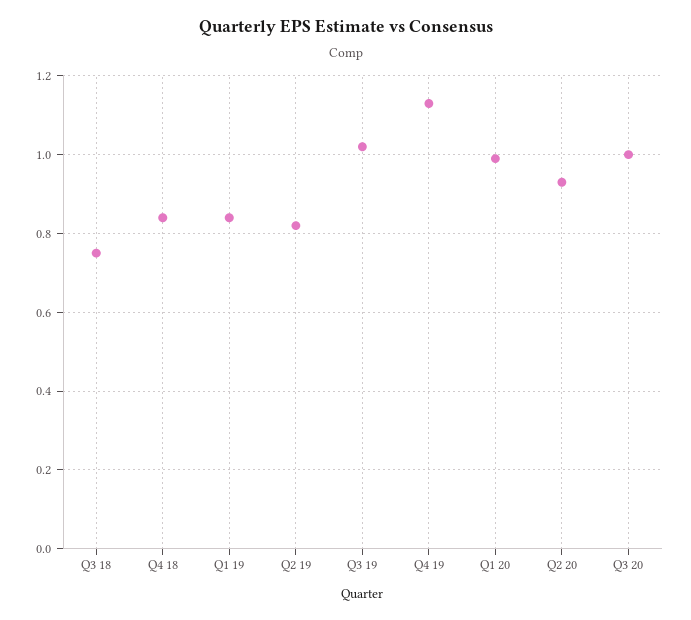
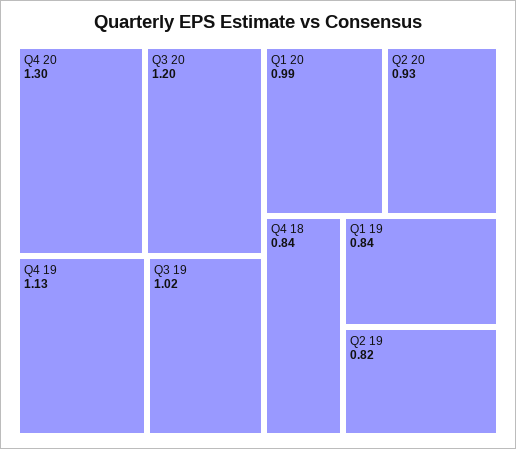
Q3 18: 0.75 -> none
Q3 20: 1 -> 1.2
Q4 20: none -> 1.3

